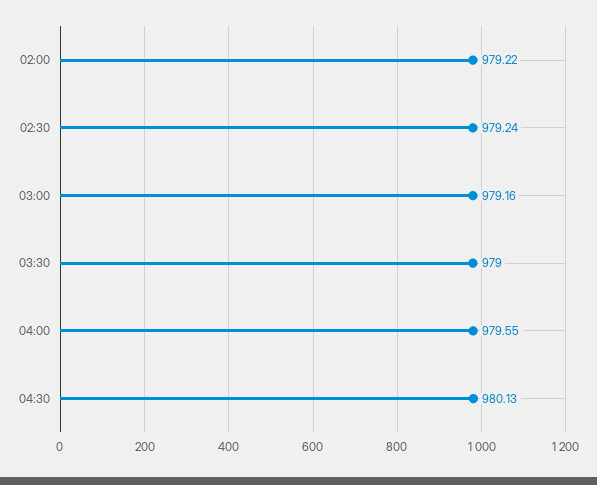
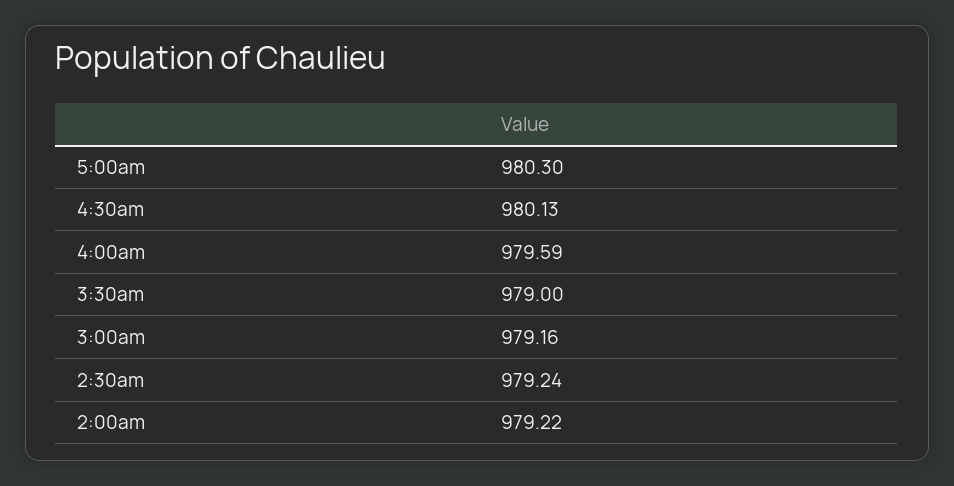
04:00: 979.55 -> 979.59
5:00am: none -> 980.3

